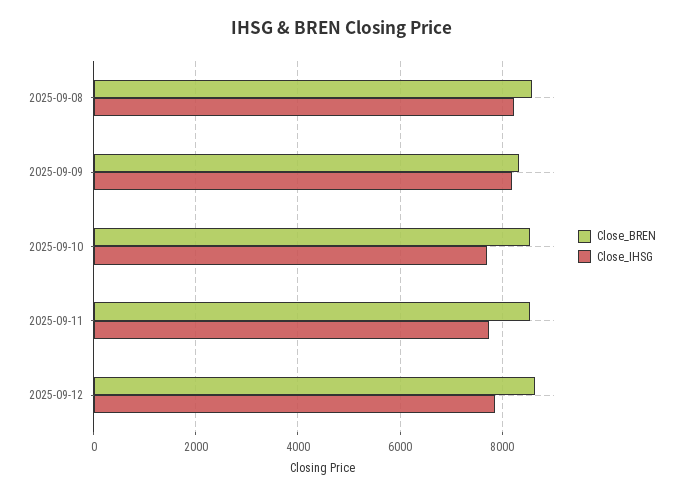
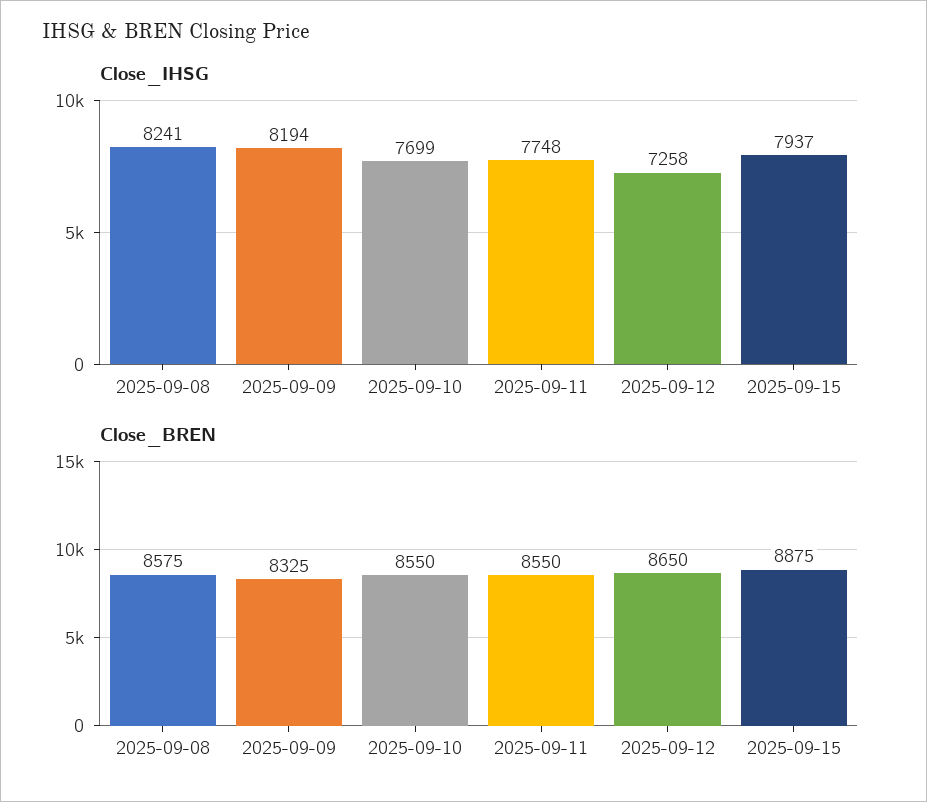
Close_IHSG, 2025-09-12: 7800 -> 7258
Close_IHSG, 2025-09-15: none -> 7937
Close_BREN, 2025-09-15: none -> 8875

